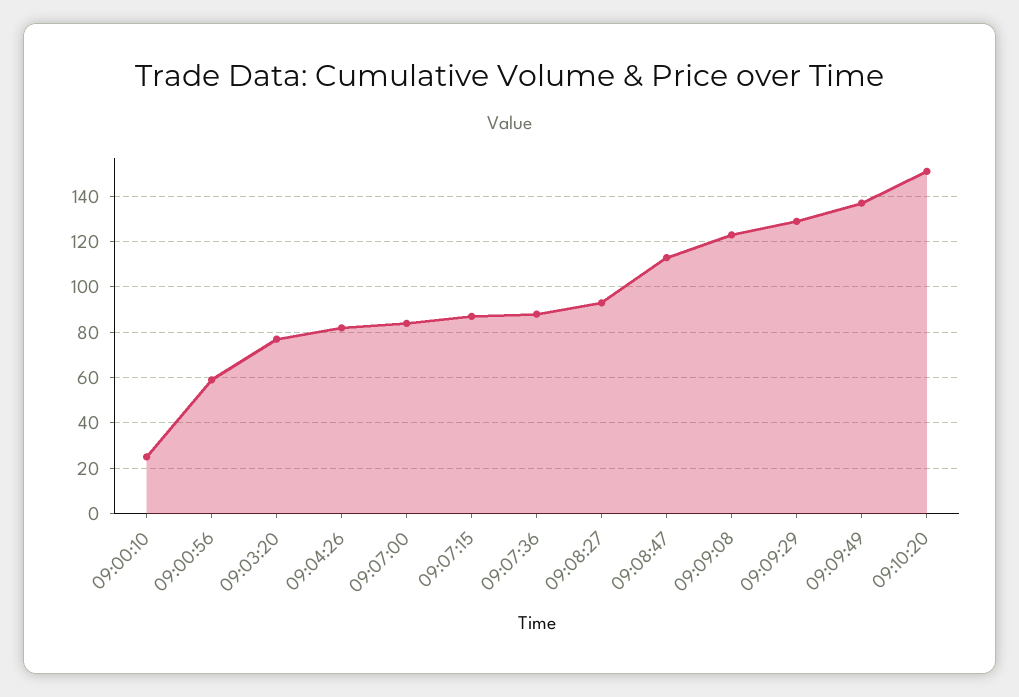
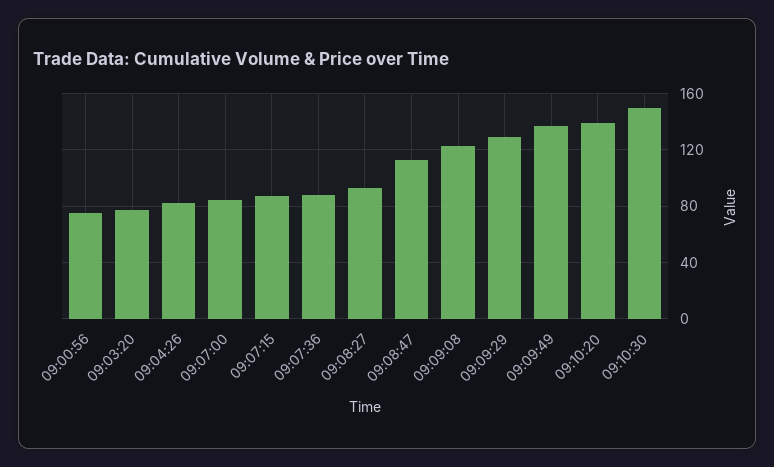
09:00:10: 25 -> none
09:00:56: 60 -> 75
09:10:20: 150 -> 140
09:10:30: none -> 150

